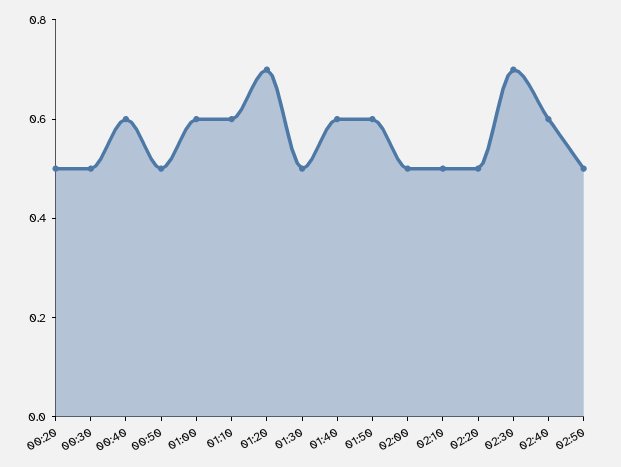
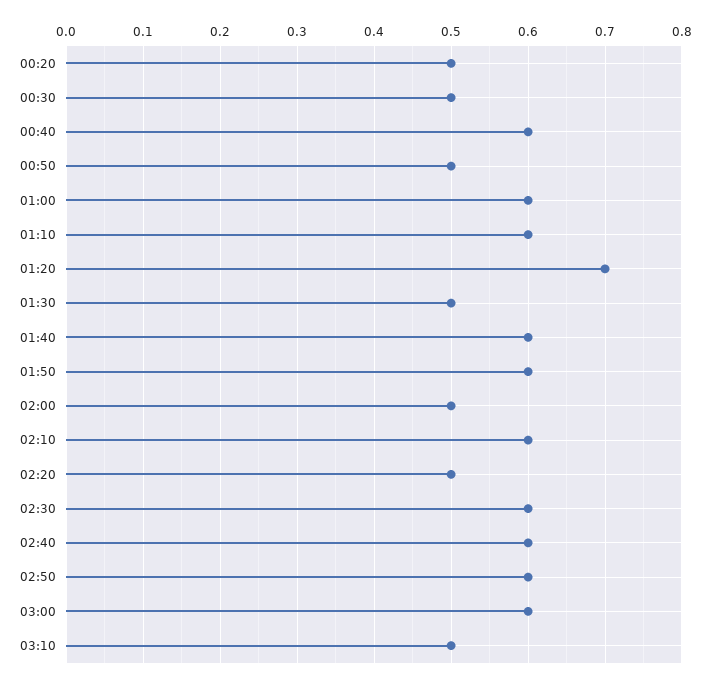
02:10: 0.5 -> 0.6
02:30: 0.7 -> 0.6
02:50: 0.5 -> 0.6
03:00: none -> 0.6
03:10: none -> 0.5

